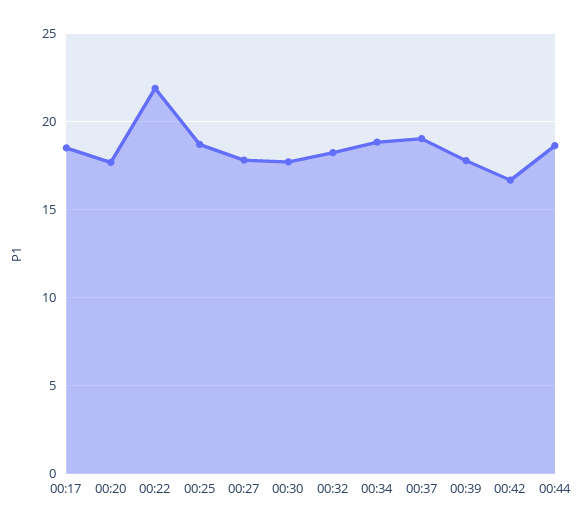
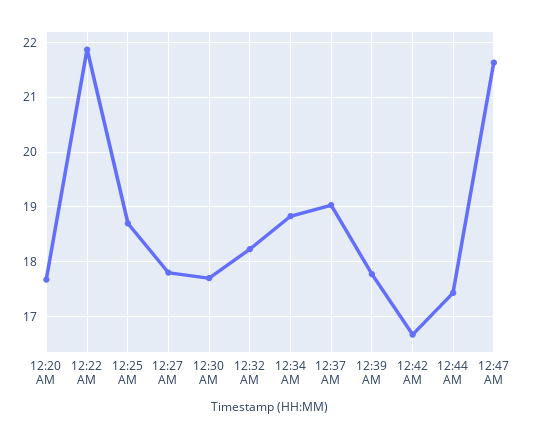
00:17: 18.5 -> none
00:44: 18.5 -> 17.4
12:47 AM: none -> 21.6

